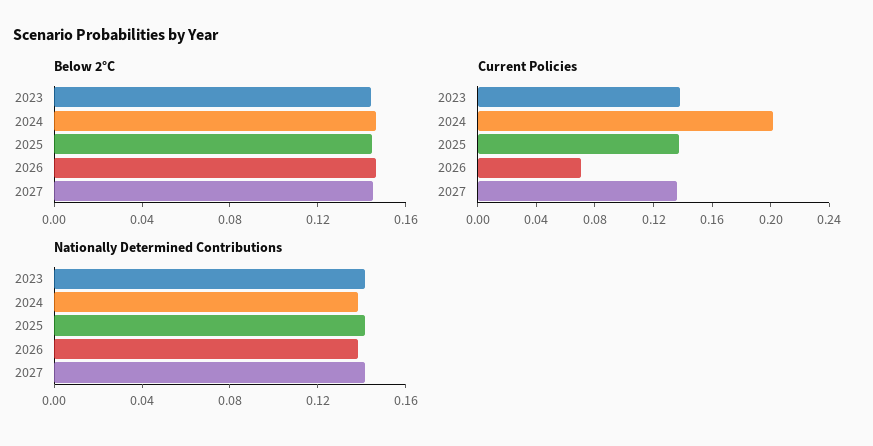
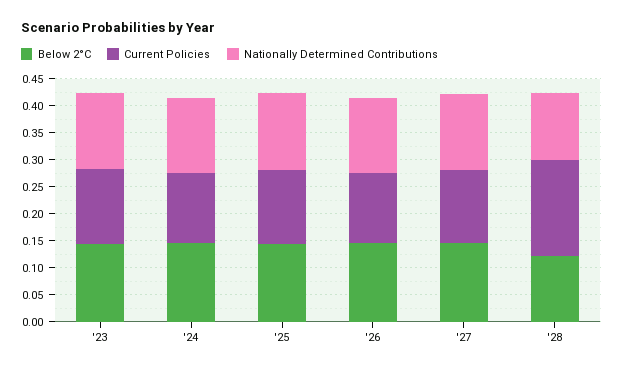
Current Policies, 2024: 0.2 -> 0.125
Current Policies, 2026: 0.07 -> 0.125
Below 2°C, '28: none -> 0.125
Current Policies, '28: none -> 0.175
Nationally Determined Contributions, '28: none -> 0.125

